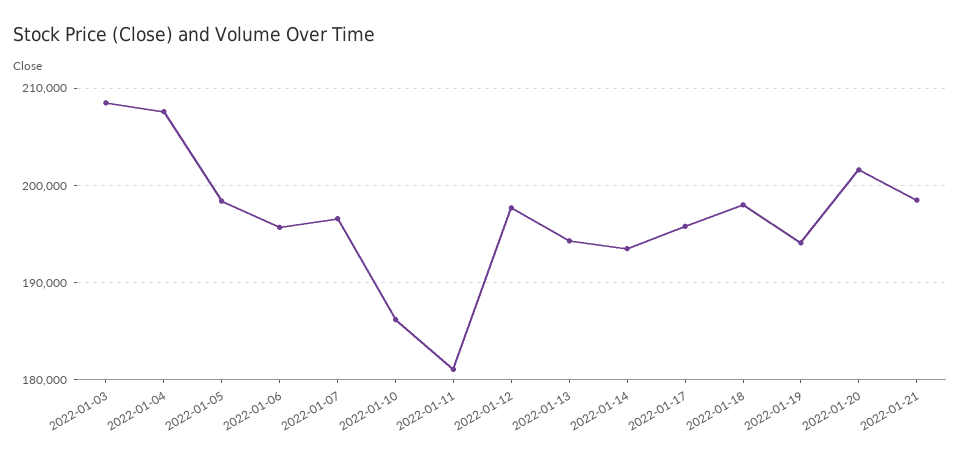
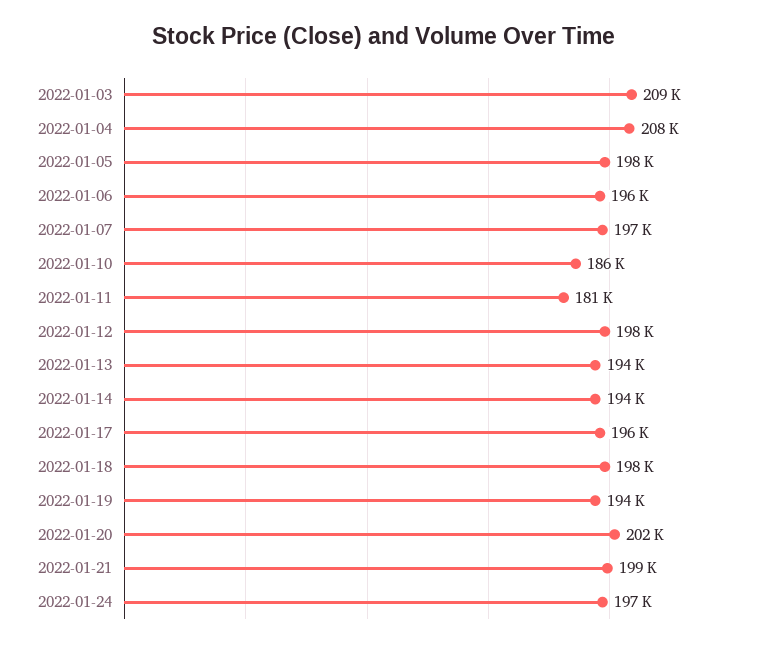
2022-01-24: none -> 197000

